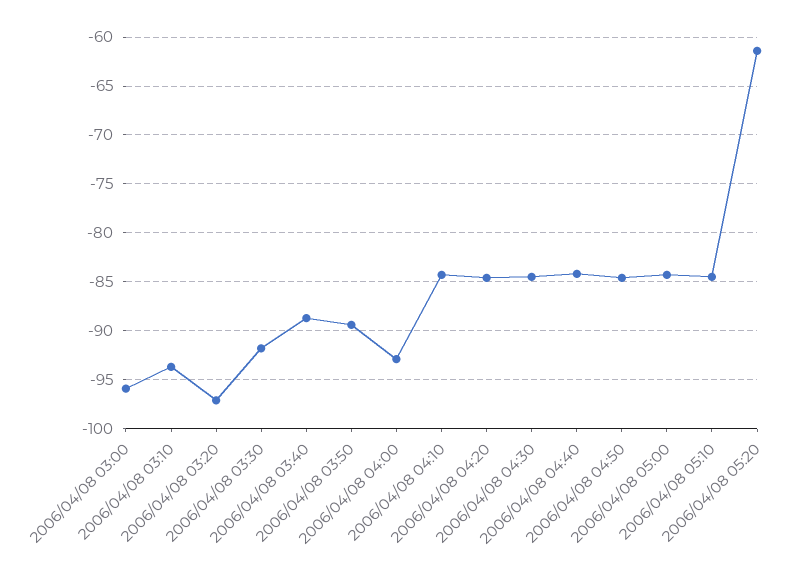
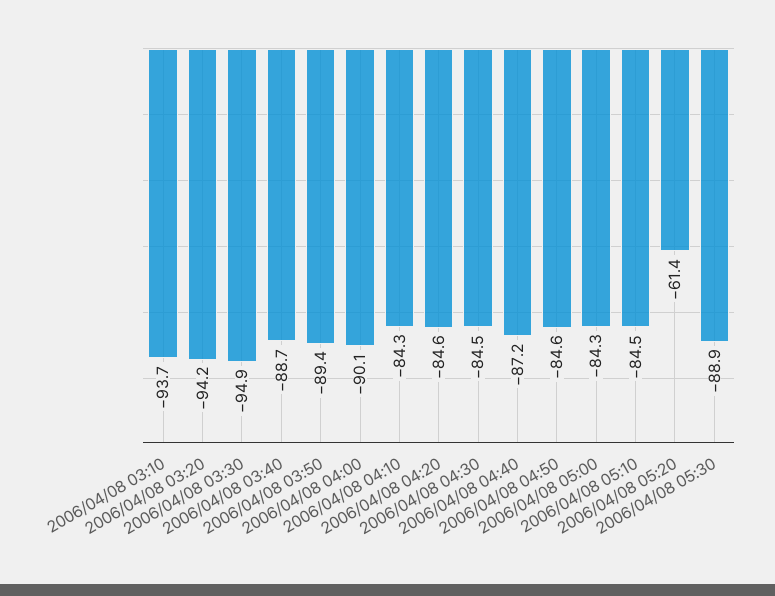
2006/04/08 03:00: -96 -> none
2006/04/08 03:20: -97 -> -94.2
2006/04/08 03:30: -92 -> -94.9
2006/04/08 04:00: -93 -> -90.1
2006/04/08 04:40: -84 -> -87.2
2006/04/08 05:30: none -> -88.9

